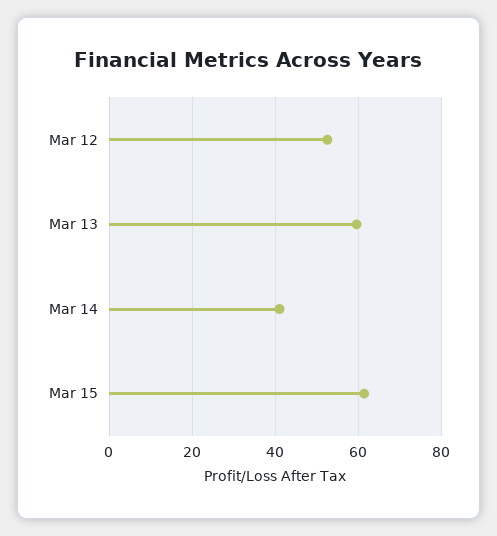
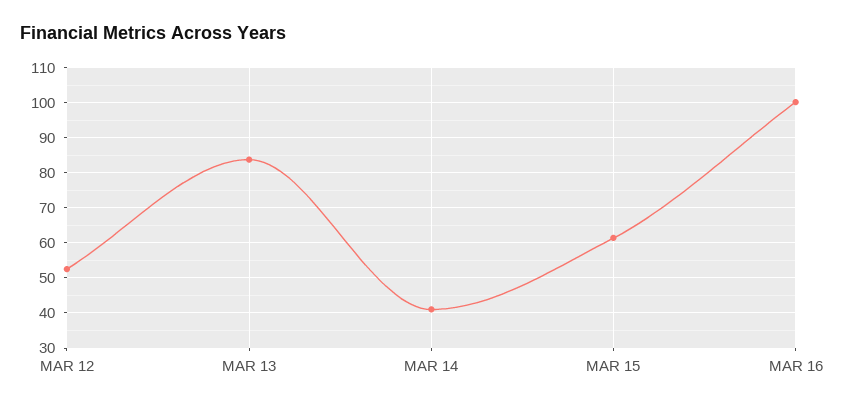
Mar 13: 60 -> 84
MAR 16: none -> 100

